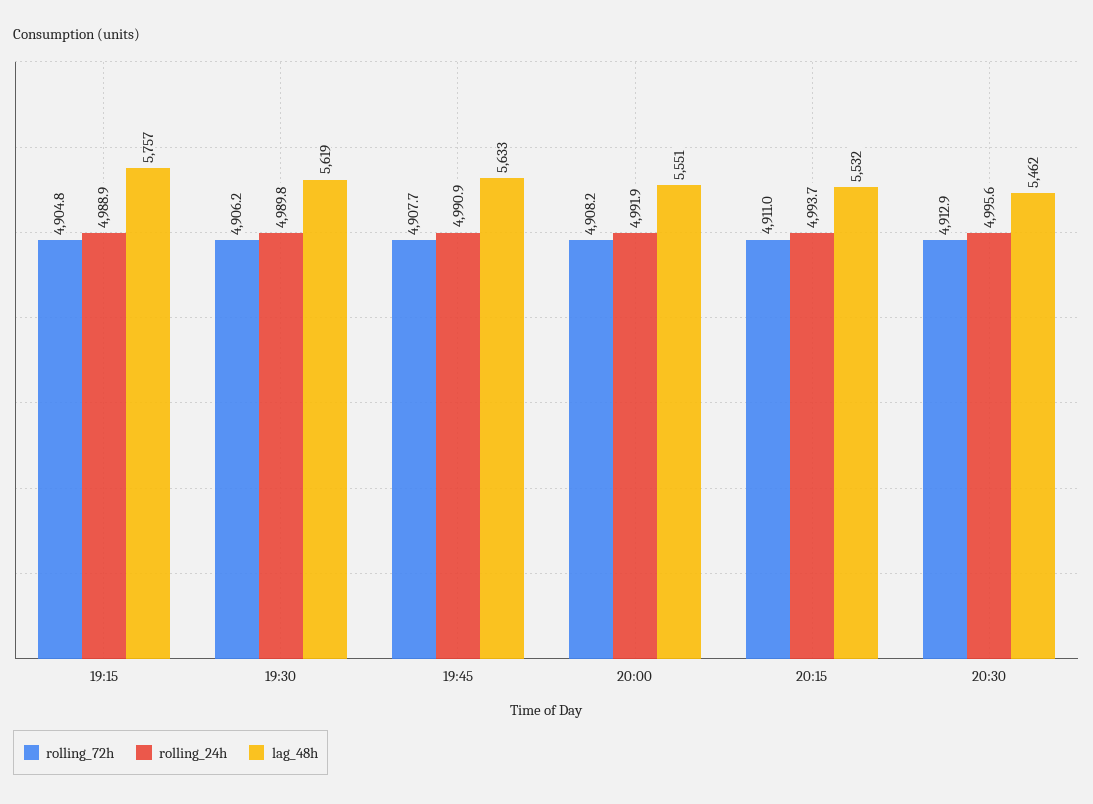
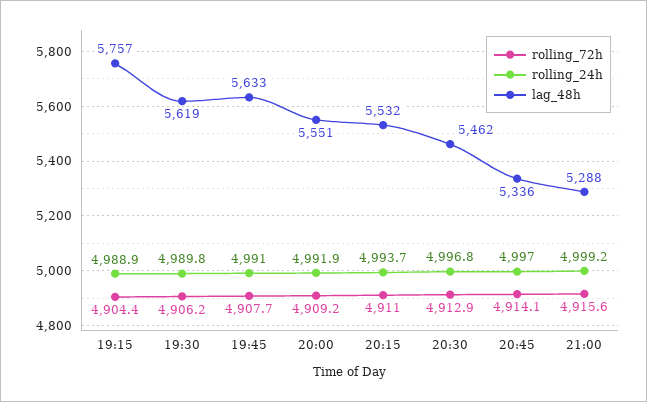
rolling_72h, 19:15: 4904.8 -> 4904.4
rolling_24h, 19:45: 4990.9 -> 4991
rolling_72h, 20:00: 4908.2 -> 4909.2
rolling_24h, 20:30: 4995.6 -> 4996.8
rolling_72h, 20:45: none -> 4914.1
rolling_24h, 20:45: none -> 4997
lag_48h, 20:45: none -> 5336
rolling_72h, 21:00: none -> 4915.6
rolling_24h, 21:00: none -> 4999.2
lag_48h, 21:00: none -> 5288

